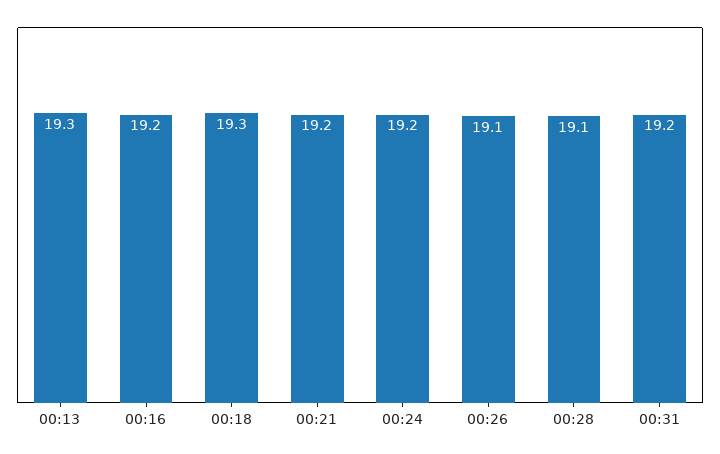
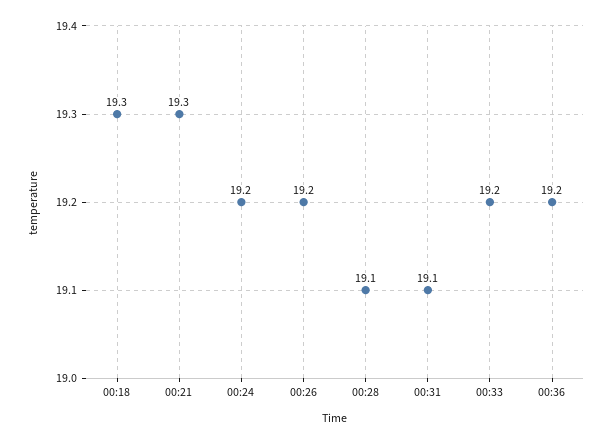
00:13: 19.3 -> none
00:16: 19.2 -> none
00:21: 19.2 -> 19.3
00:26: 19.1 -> 19.2
00:31: 19.2 -> 19.1
00:33: none -> 19.2
00:36: none -> 19.2

